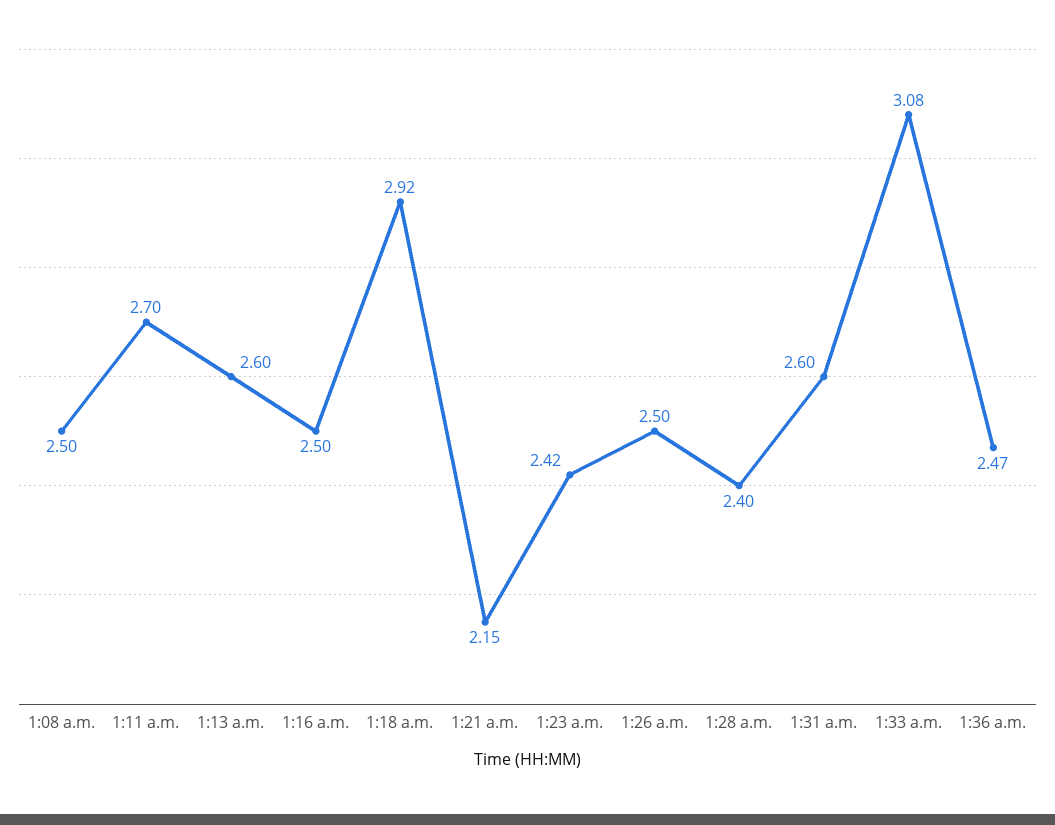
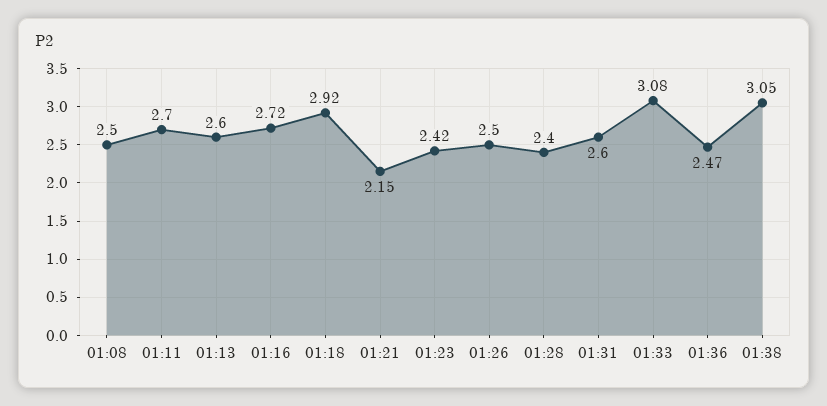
1:16 a.m.: 2.5 -> 2.72
01:38: none -> 3.05

